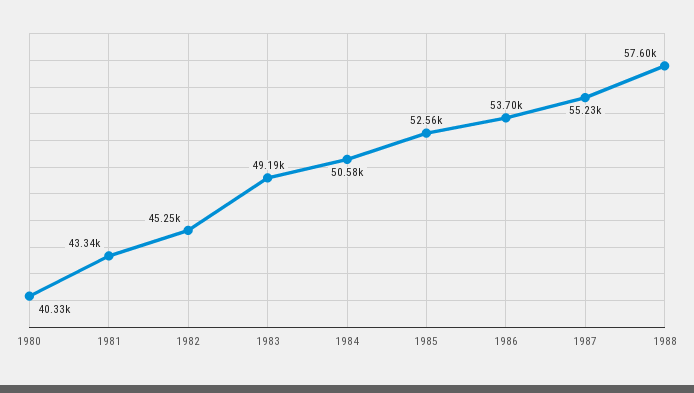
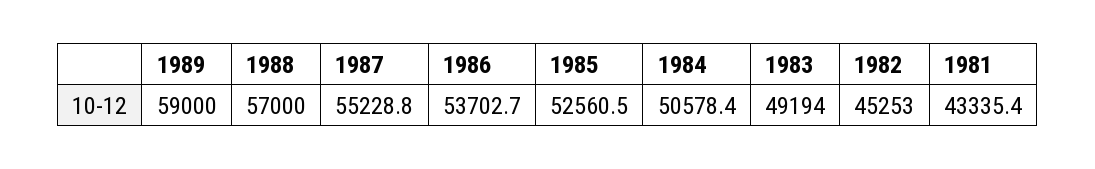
1980: 40330 -> none
1988: 57600 -> 57000
1989: none -> 59000

